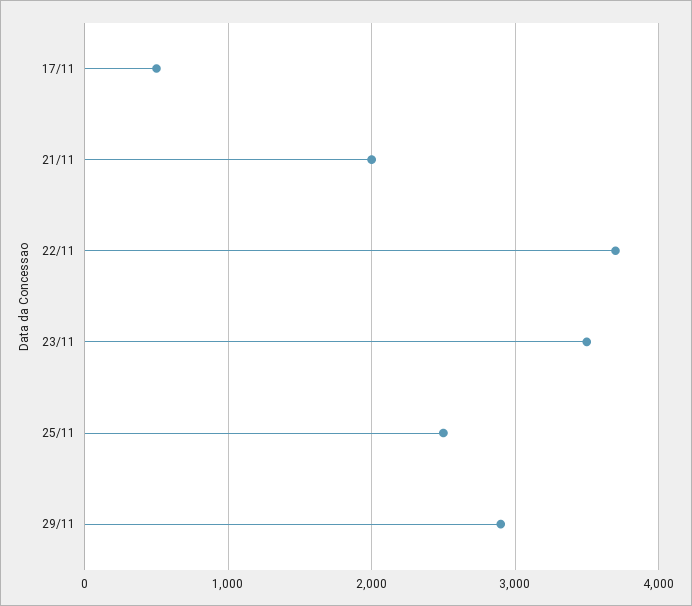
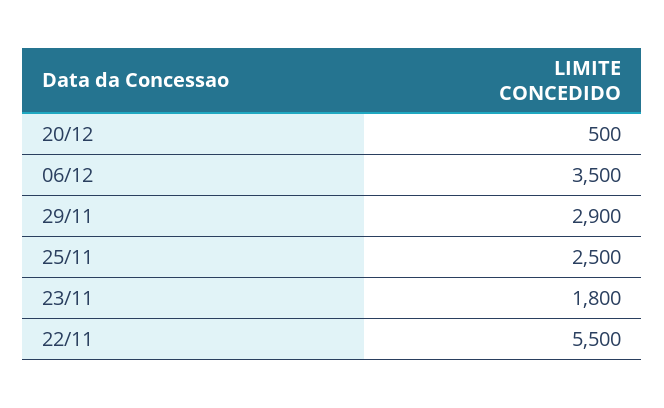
17/11: 500 -> none
21/11: 2000 -> none
22/11: 3700 -> 5500
23/11: 3500 -> 1800
20/12: none -> 500
06/12: none -> 3500

